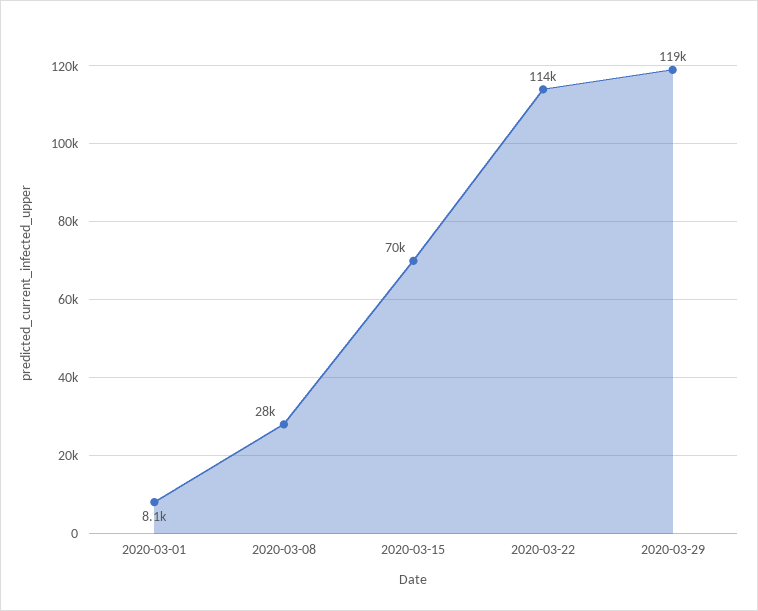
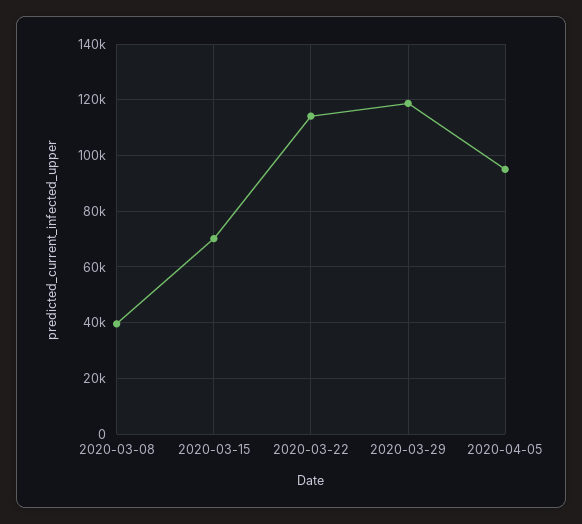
2020-03-01: 8100 -> none
2020-03-08: 28000 -> 40000
2020-04-05: none -> 95000

